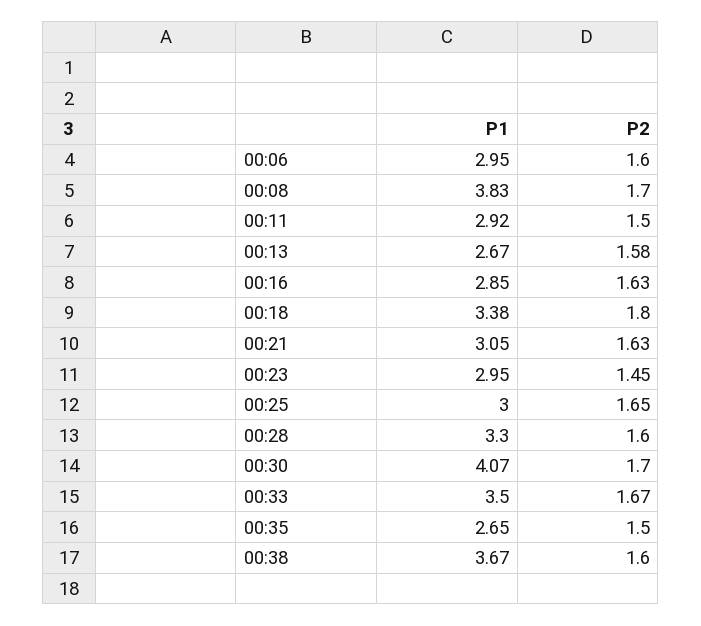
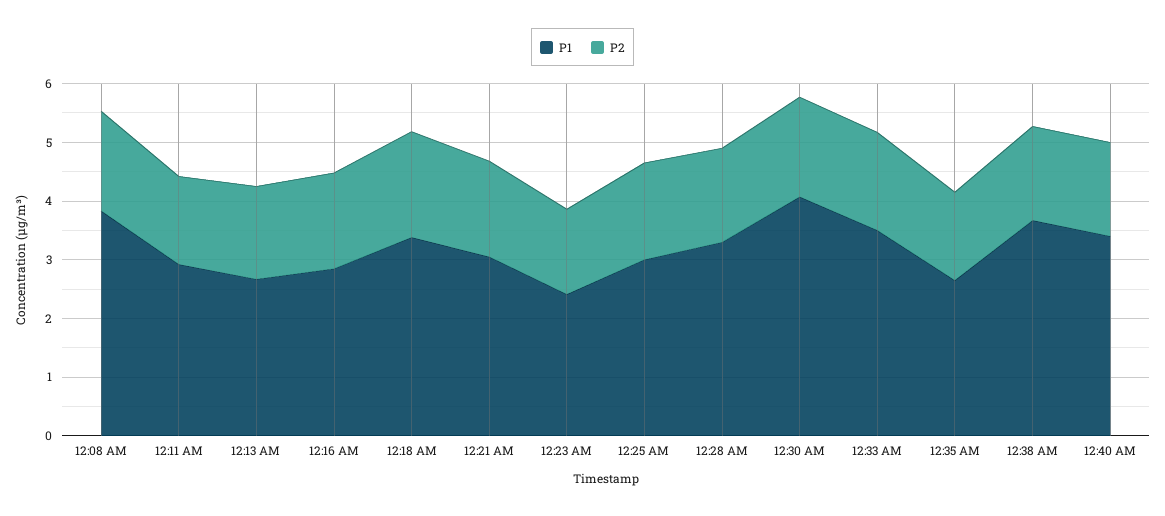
P1, 00:06: 2.95 -> none
P2, 00:06: 1.6 -> none
P1, 00:23: 2.95 -> 2.4
P1, 12:40 AM: none -> 3.4
P2, 12:40 AM: none -> 1.6

